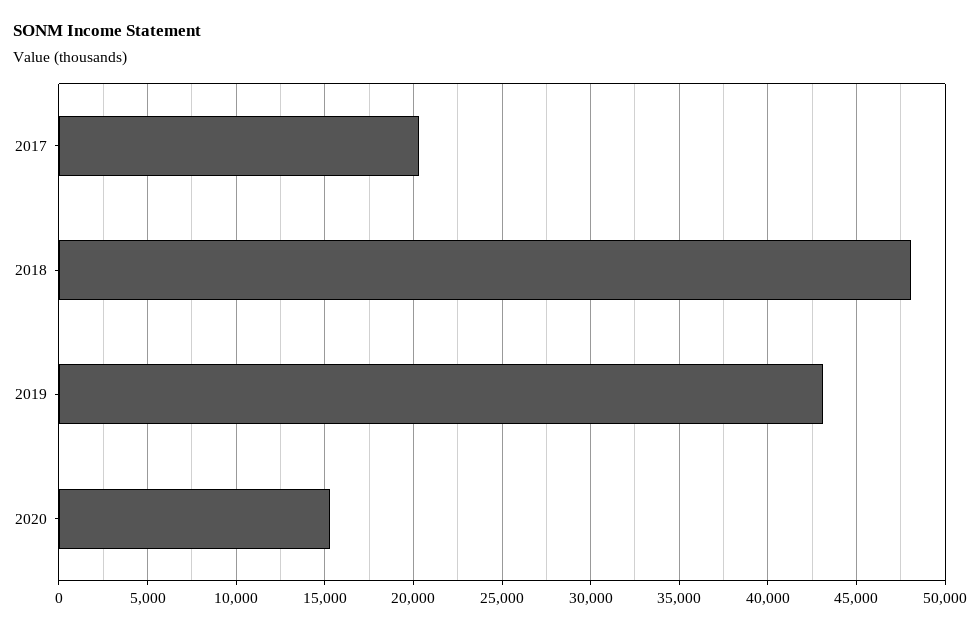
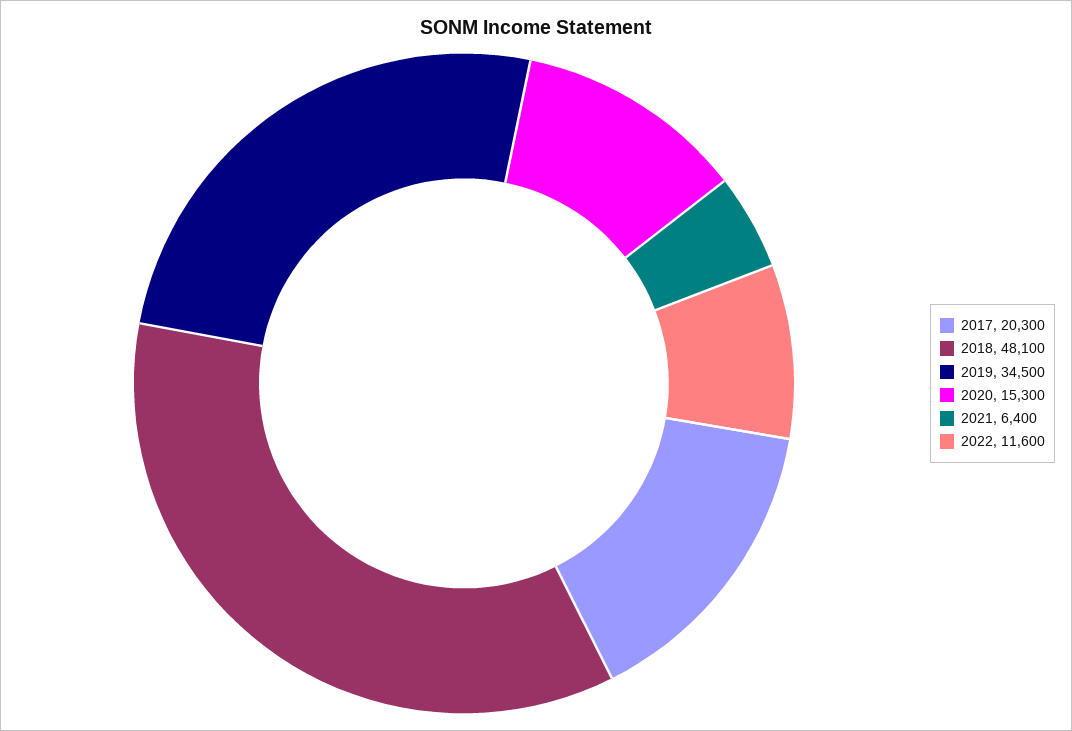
2019: 43000 -> 34500
2021: none -> 6400
2022: none -> 11600

